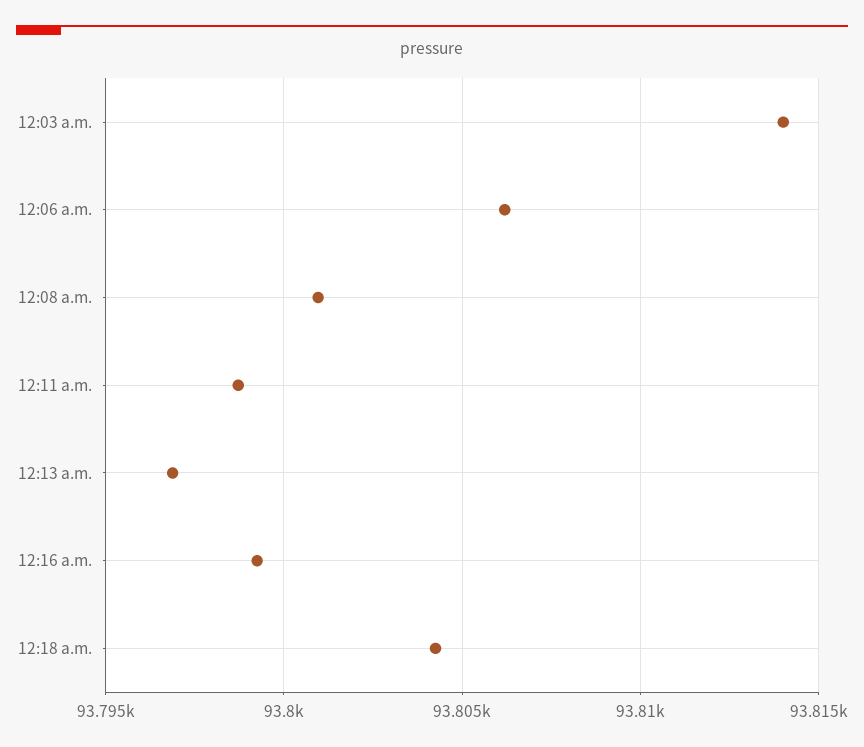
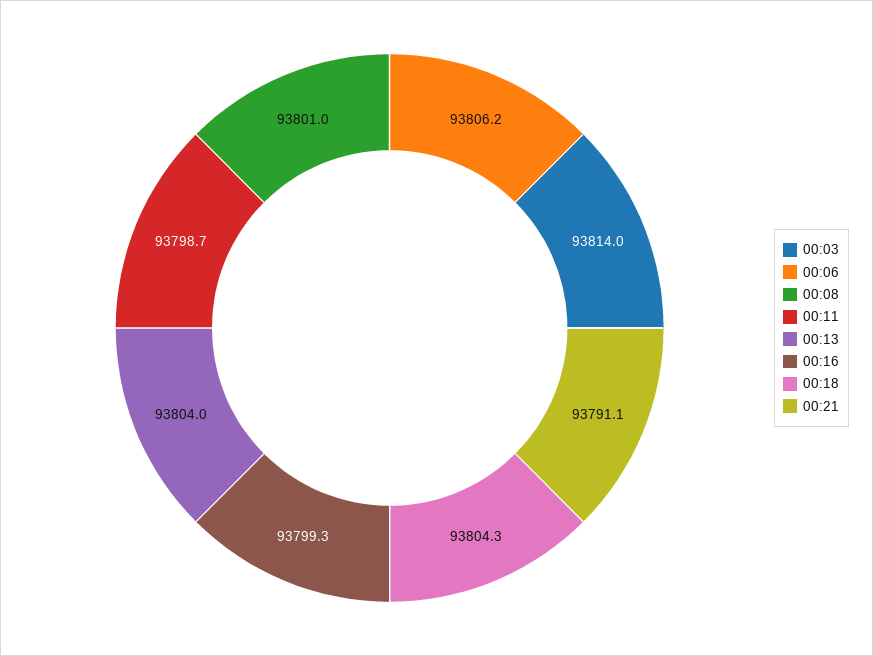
12:13 a.m.: 93797 -> 93804
00:21: none -> 93791.1

